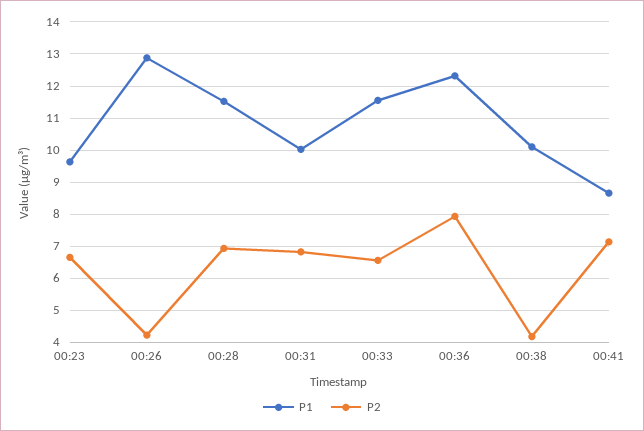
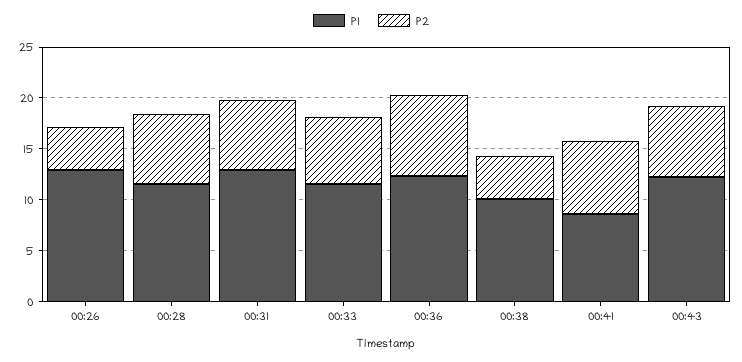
P1, 00:23: 9.6 -> none
P2, 00:23: 6.6 -> none
P1, 00:31: 10 -> 13
P1, 00:43: none -> 12
P2, 00:43: none -> 7

